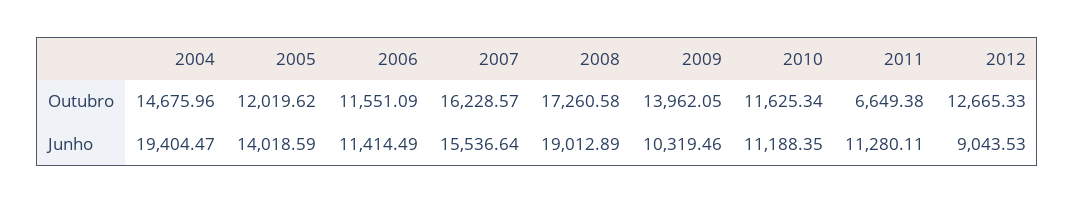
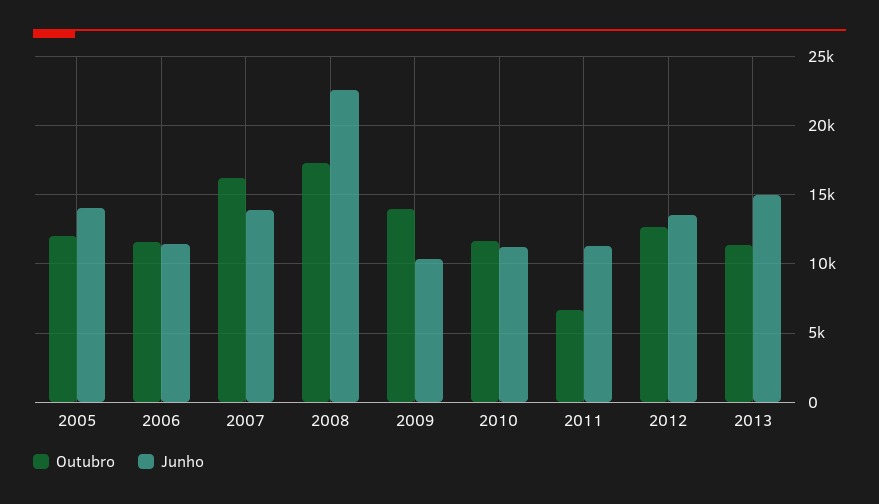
Outubro, 2004: 14675.96 -> none
Junho, 2004: 19404.47 -> none
Junho, 2007: 15536.64 -> 14000
Junho, 2008: 19012.89 -> 22500
Junho, 2012: 9043.53 -> 13500
Outubro, 2013: none -> 11500
Junho, 2013: none -> 15000

